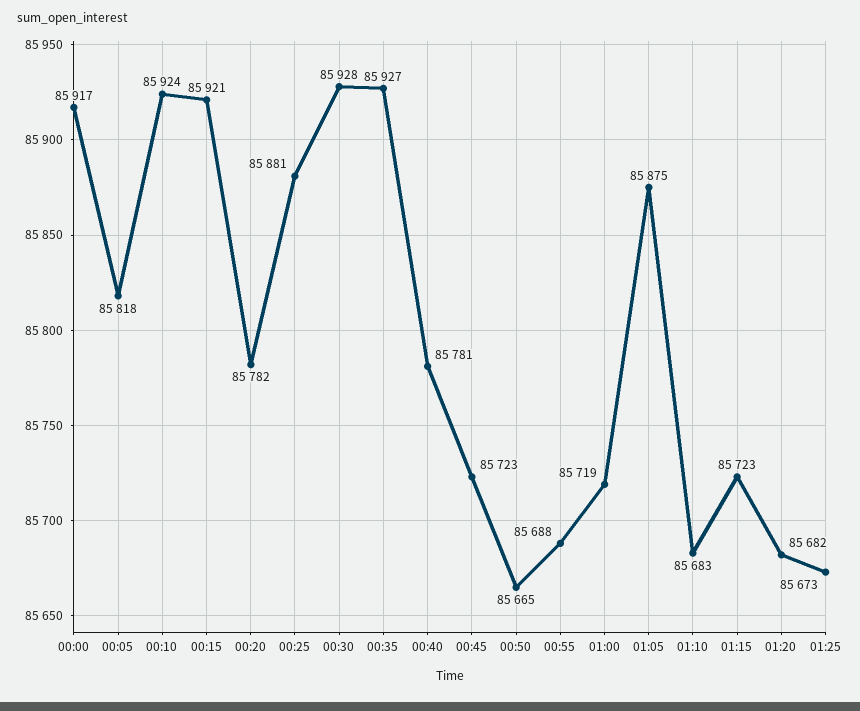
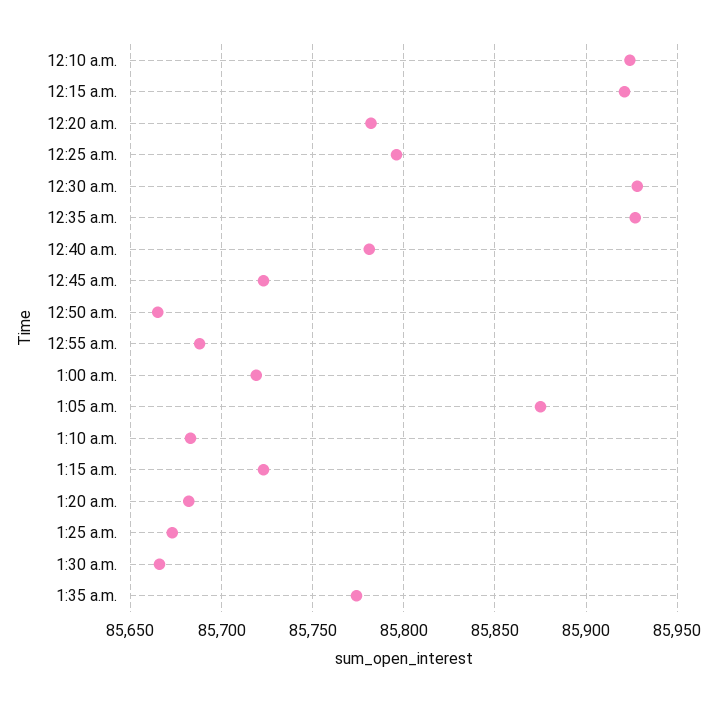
00:00: 85917 -> none
00:05: 85818 -> none
00:25: 85881 -> 85795
1:30 a.m.: none -> 85665
1:35 a.m.: none -> 85775

